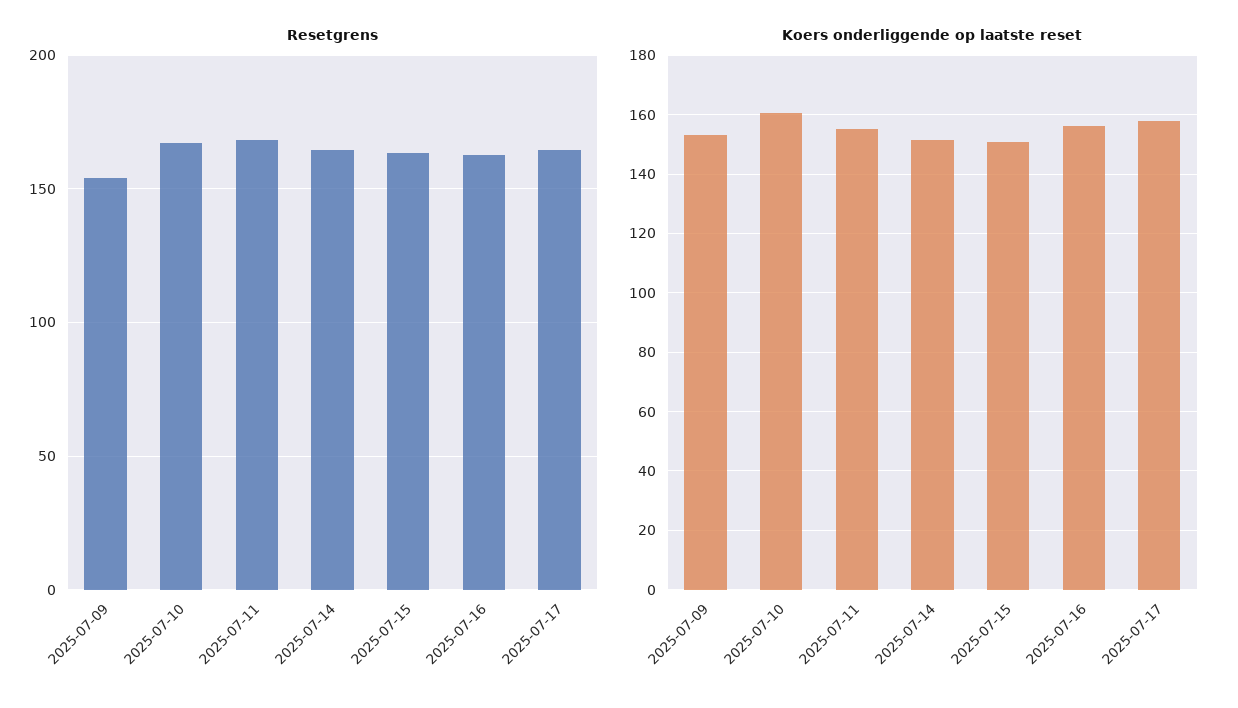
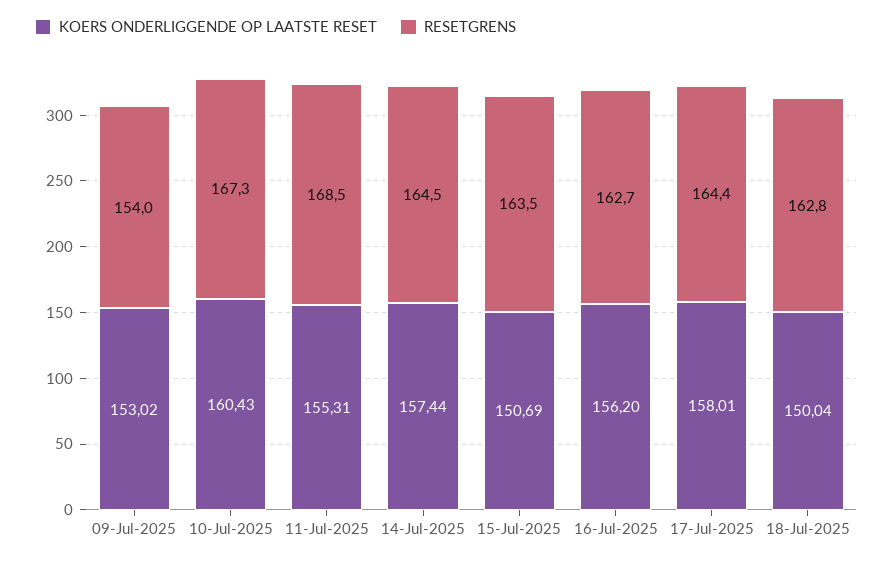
Koers onderliggende op laatste reset, 2025-07-14: 152.5 -> 157.44
Koers onderliggende op laatste reset, 18-Jul-2025: none -> 150.04
Resetgrens, 18-Jul-2025: none -> 162.8

